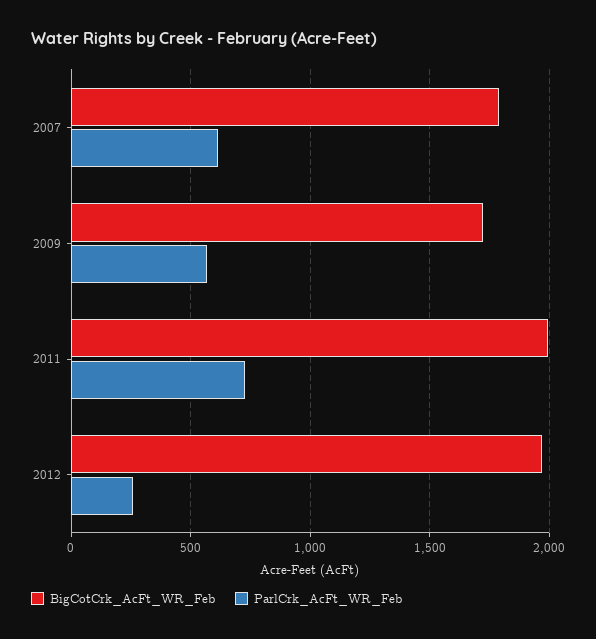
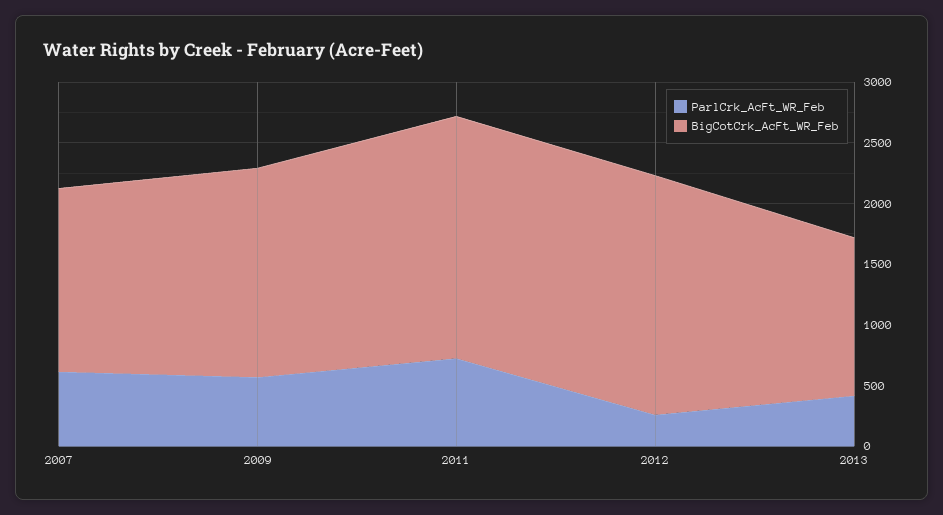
BigCotCrk_AcFt_WR_Feb, 2007: 1800 -> 1500
ParlCrk_AcFt_WR_Feb, 2013: none -> 400
BigCotCrk_AcFt_WR_Feb, 2013: none -> 1300

